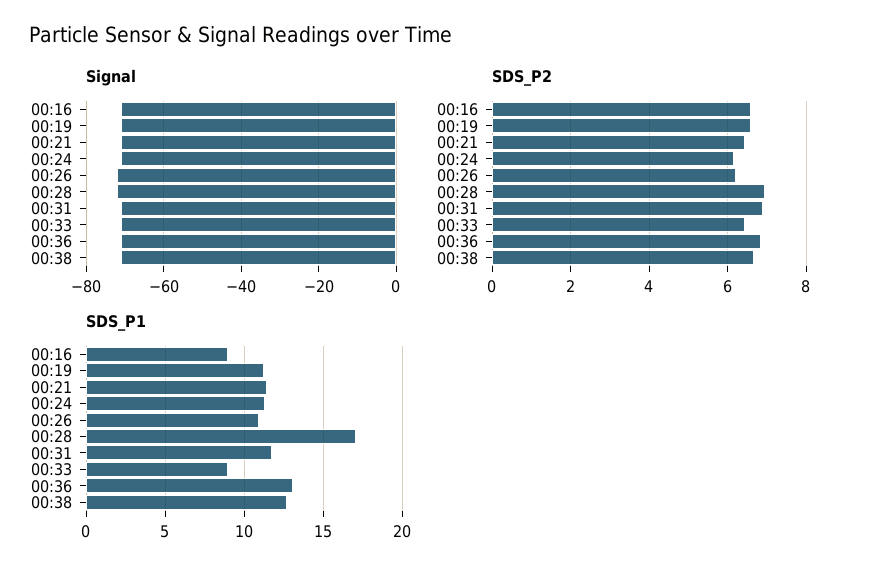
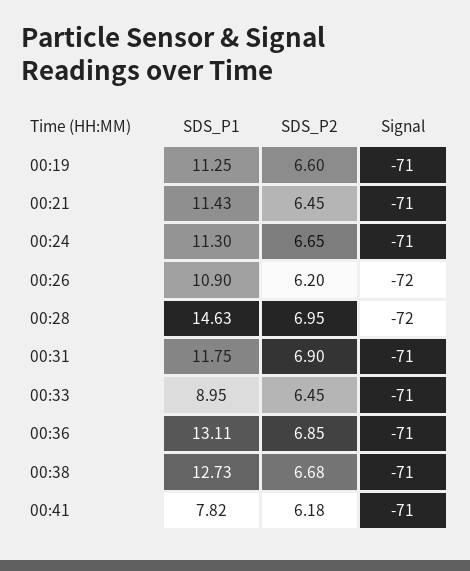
Signal, 00:16: -70 -> none
SDS_P2, 00:16: 6.6 -> none
SDS_P2, 00:24: 6.2 -> 6.65
SDS_P1, 00:16: 9 -> none
SDS_P1, 00:28: 17 -> 14.63
SDS_P1, 00:41: none -> 7.82
SDS_P2, 00:41: none -> 6.18
Signal, 00:41: none -> -71

